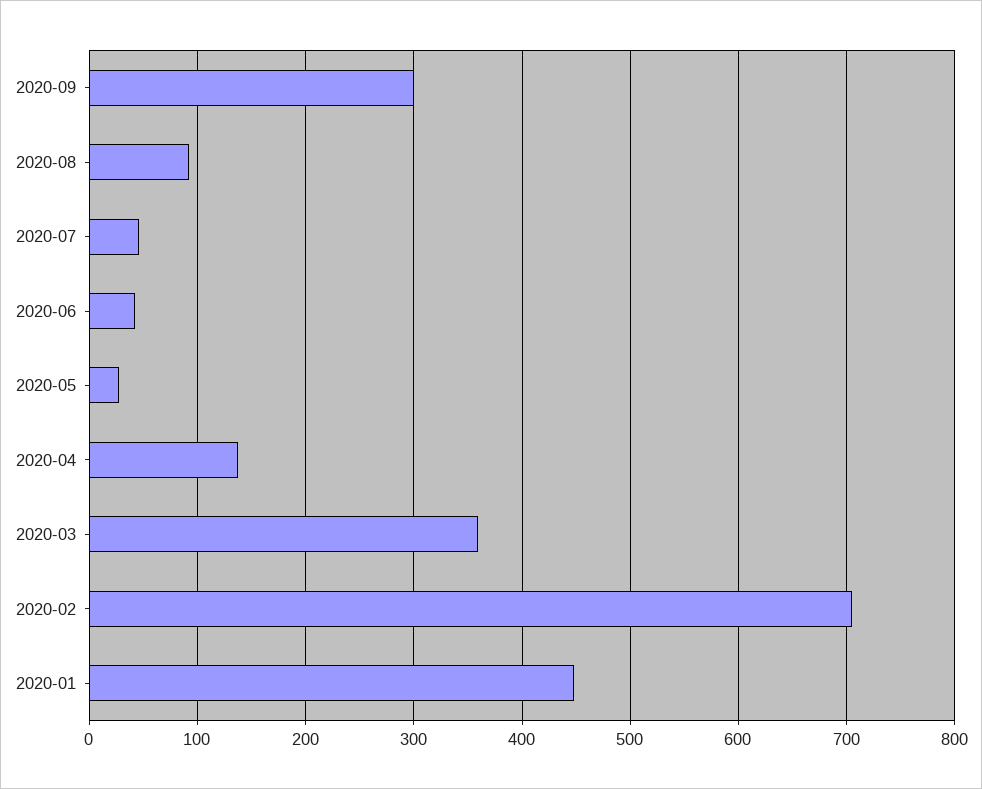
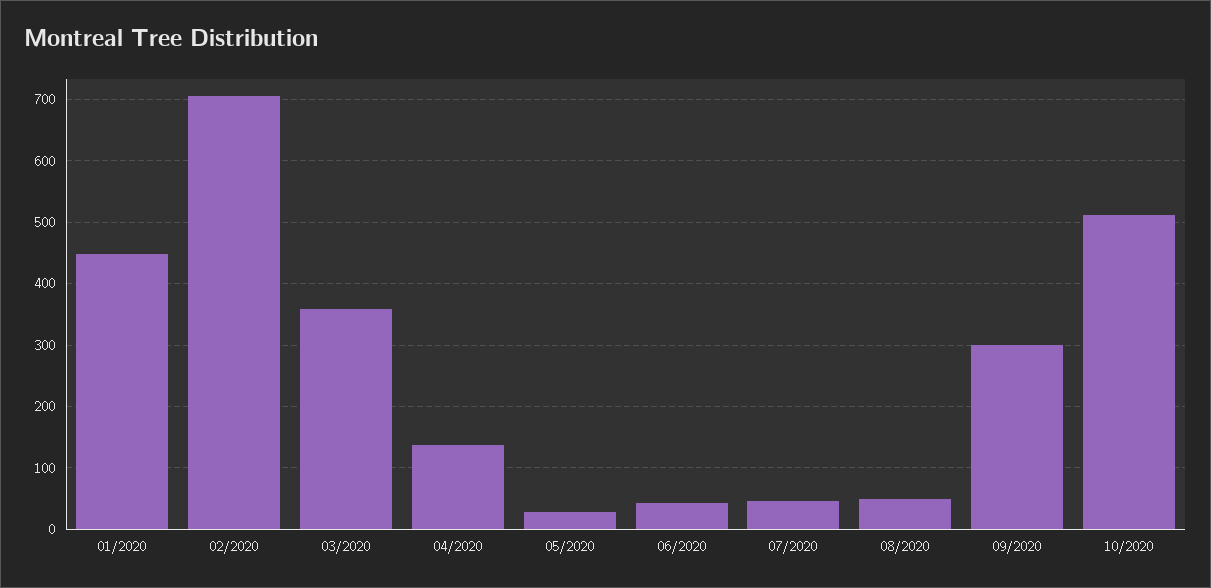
2020-08: 90 -> 50
10/2020: none -> 510

